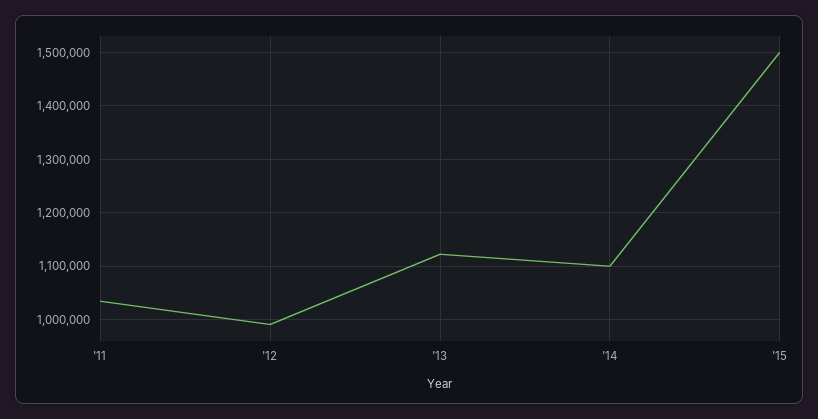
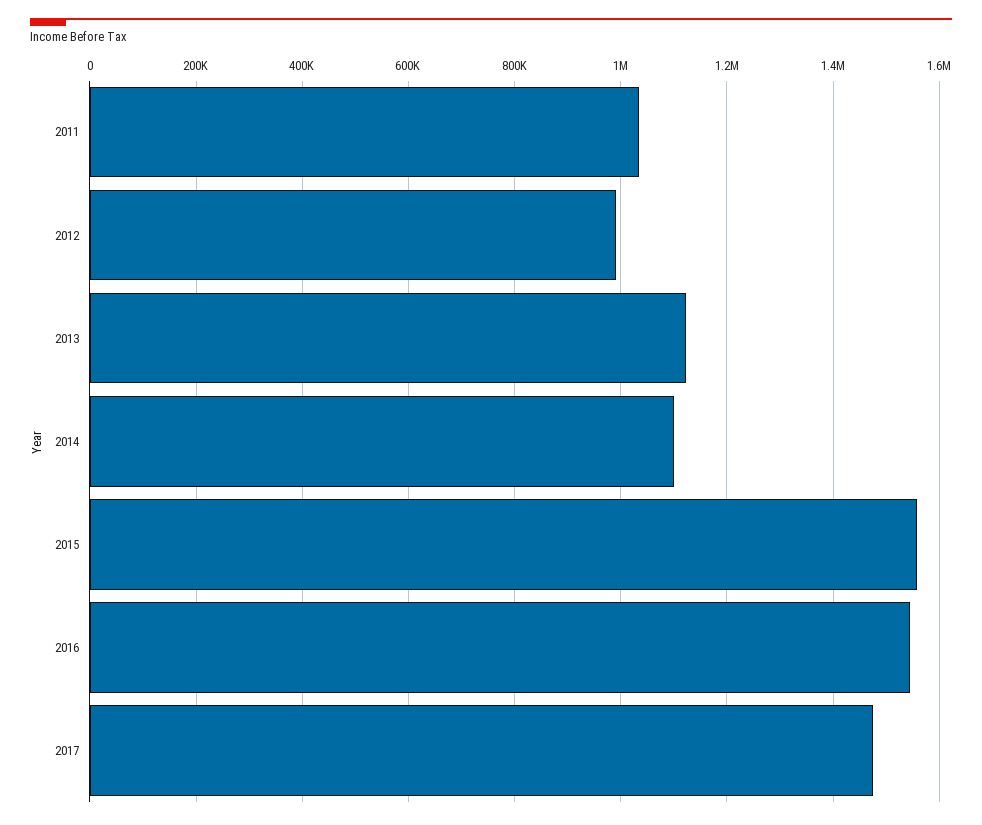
'15: 1500000 -> 1560000
2016: none -> 1540000
2017: none -> 1480000

